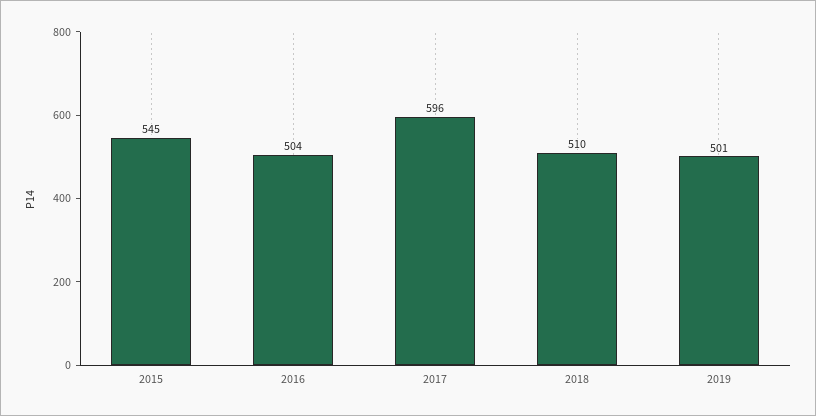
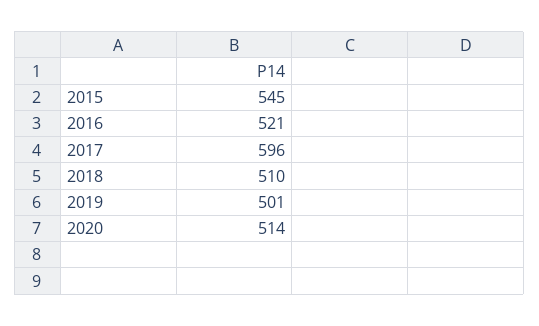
2016: 504 -> 521
2020: none -> 514

